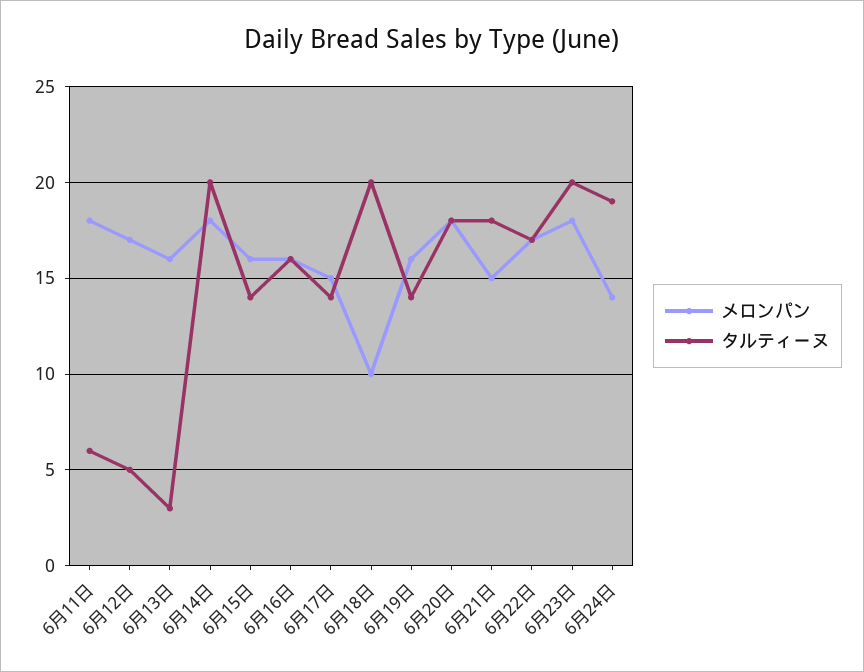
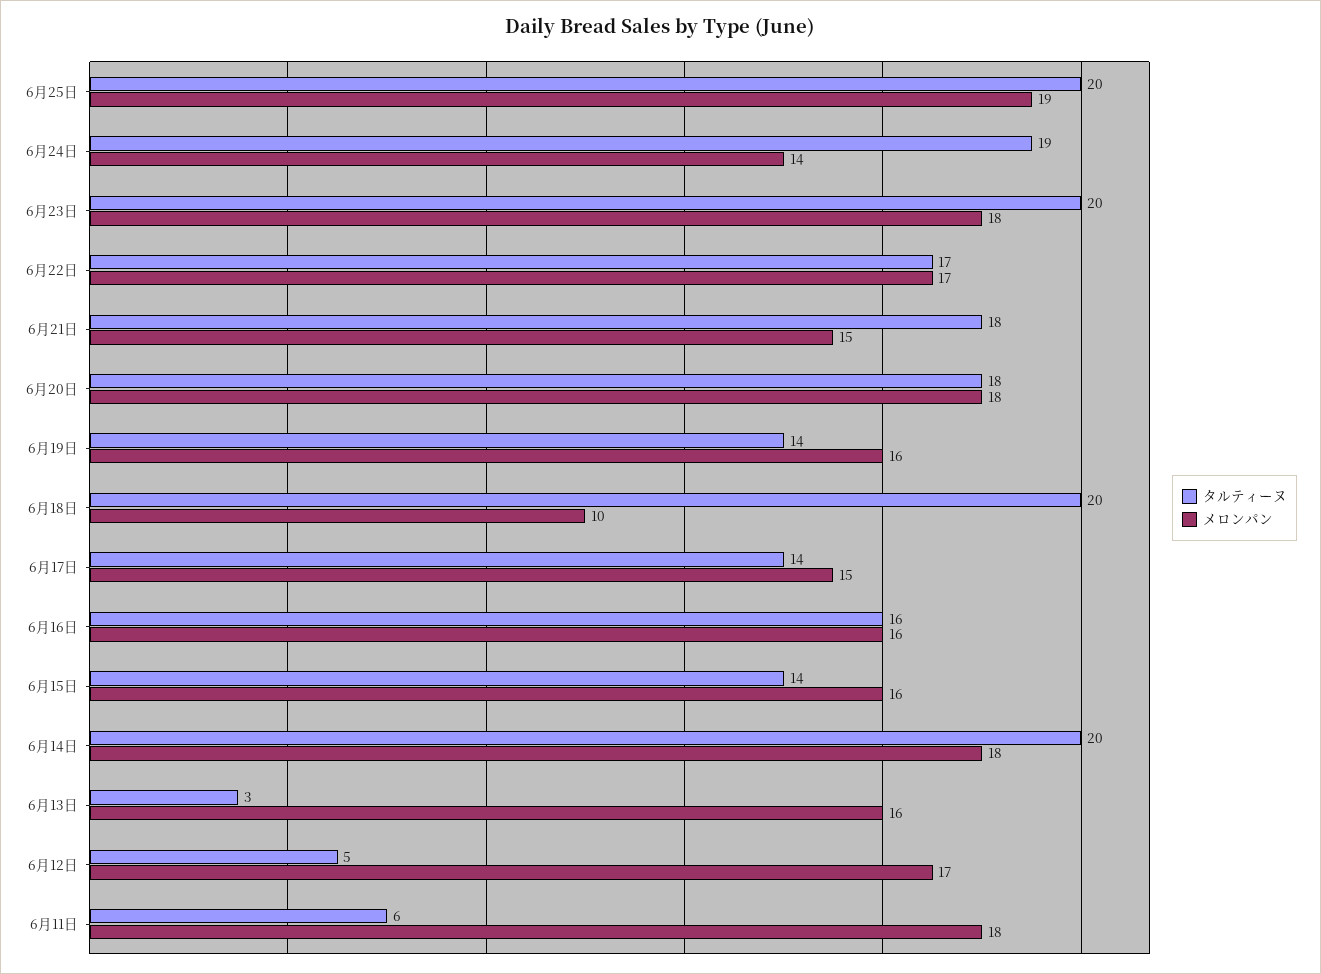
タルティーヌ, 6月25日: none -> 20
メロンパン, 6月25日: none -> 19

